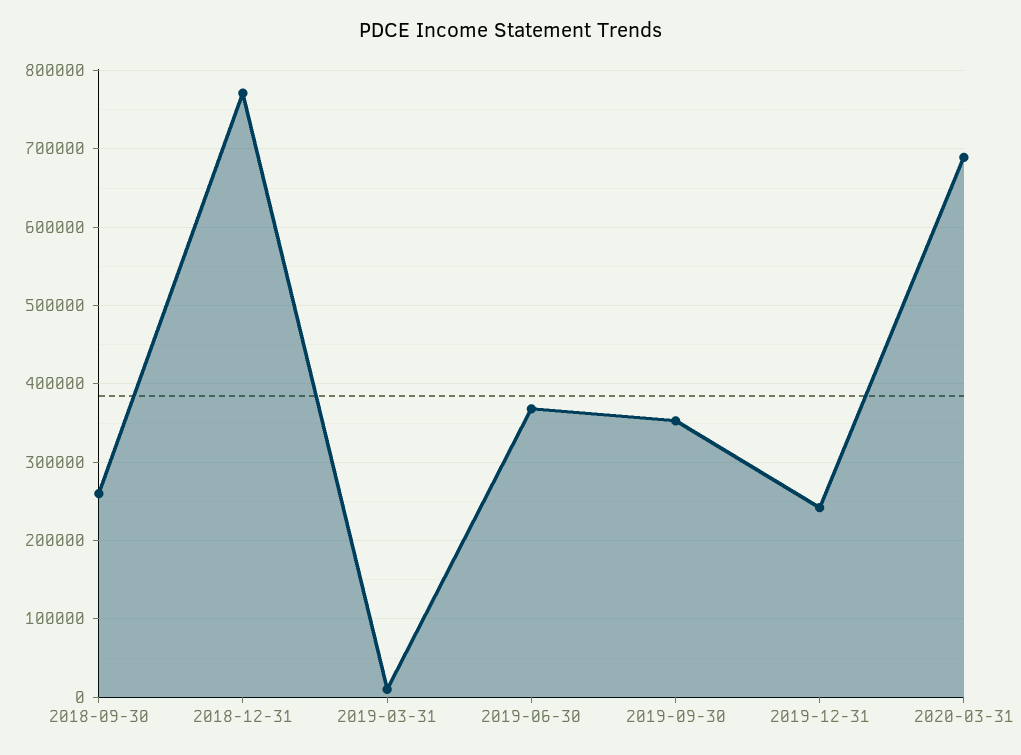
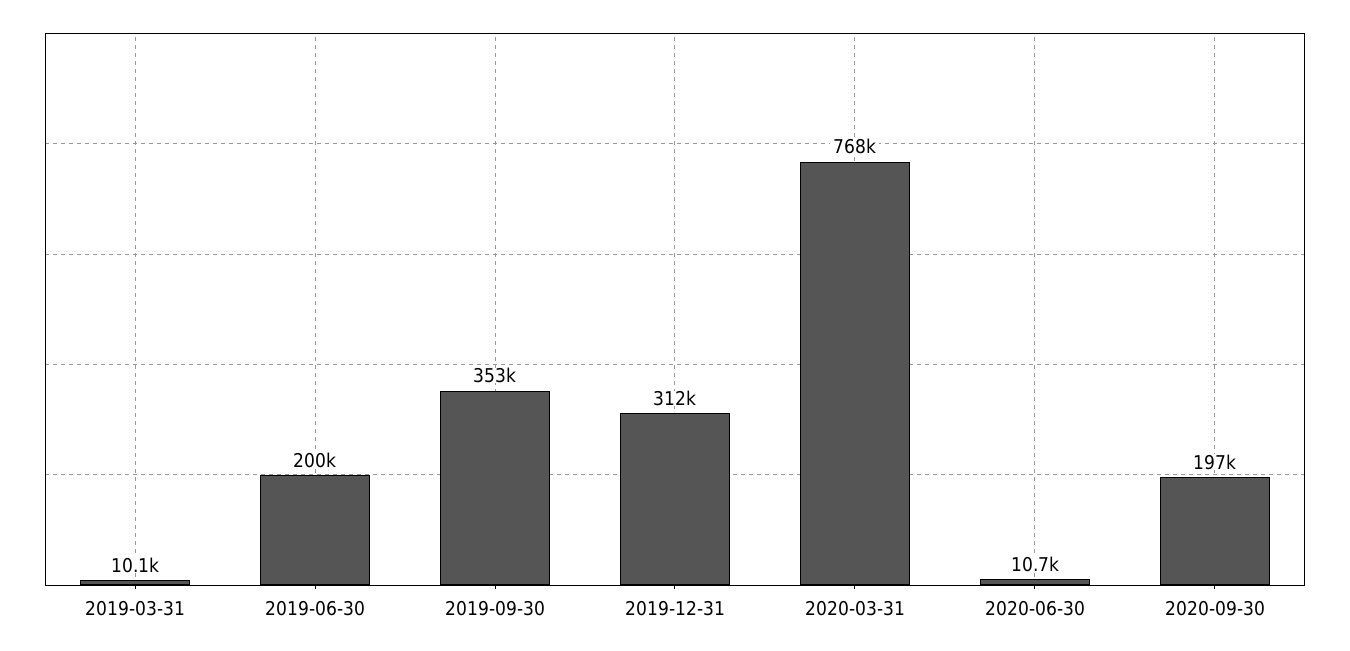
2018-09-30: 260000 -> none
2018-12-31: 770000 -> none
2019-06-30: 370000 -> 200000
2019-12-31: 240000 -> 312000
2020-03-31: 690000 -> 768000
2020-06-30: none -> 10700
2020-09-30: none -> 197000

